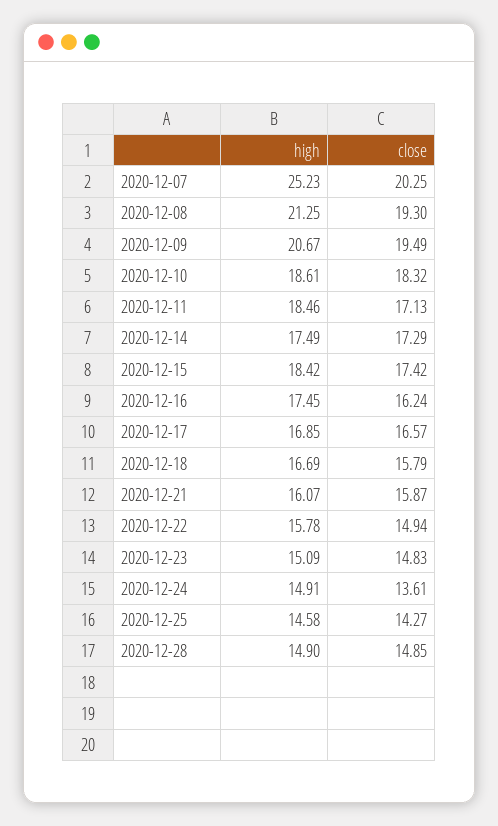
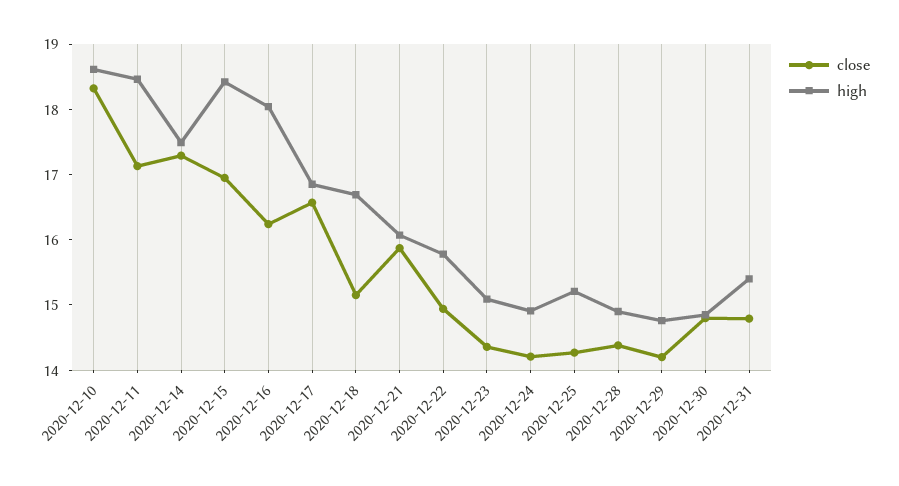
high, 2020-12-07: 25.23 -> none
close, 2020-12-07: 20.25 -> none
high, 2020-12-08: 21.25 -> none
close, 2020-12-08: 19.3 -> none
high, 2020-12-09: 20.67 -> none
close, 2020-12-09: 19.49 -> none
close, 2020-12-15: 17.42 -> 17
high, 2020-12-16: 17.45 -> 18
close, 2020-12-18: 15.79 -> 15.2
close, 2020-12-23: 14.83 -> 14.4
close, 2020-12-24: 13.61 -> 14.2
high, 2020-12-25: 14.58 -> 15.2
close, 2020-12-28: 14.85 -> 14.4
close, 2020-12-29: none -> 14.2
high, 2020-12-29: none -> 14.8
close, 2020-12-30: none -> 14.8
high, 2020-12-30: none -> 14.8
close, 2020-12-31: none -> 14.8
high, 2020-12-31: none -> 15.4

